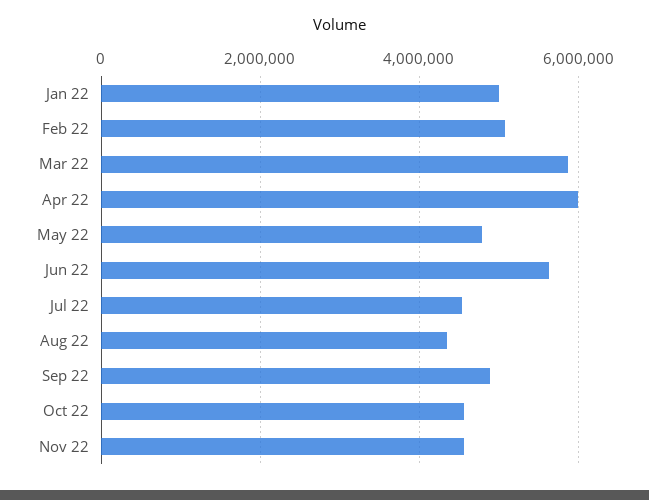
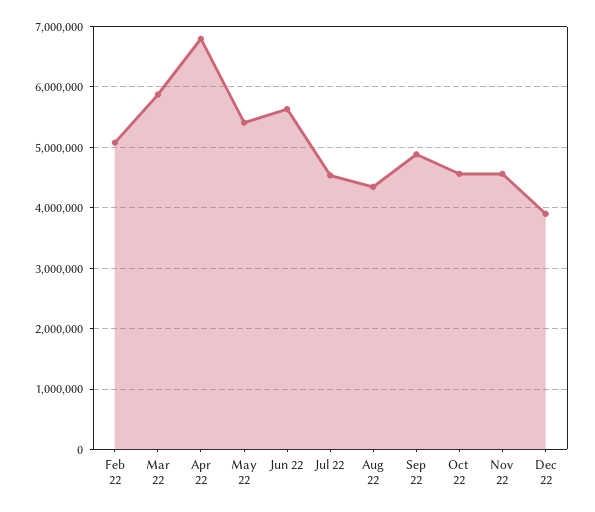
Jan 22: 5000000 -> none
Apr 22: 6000000 -> 6800000
May 22: 4800000 -> 5400000
Dec 22: none -> 3900000

